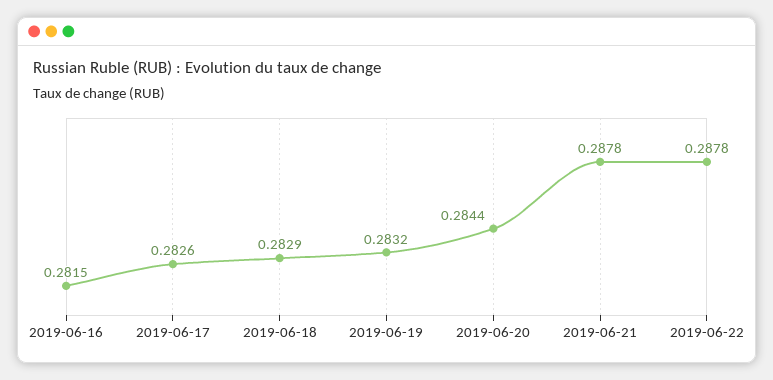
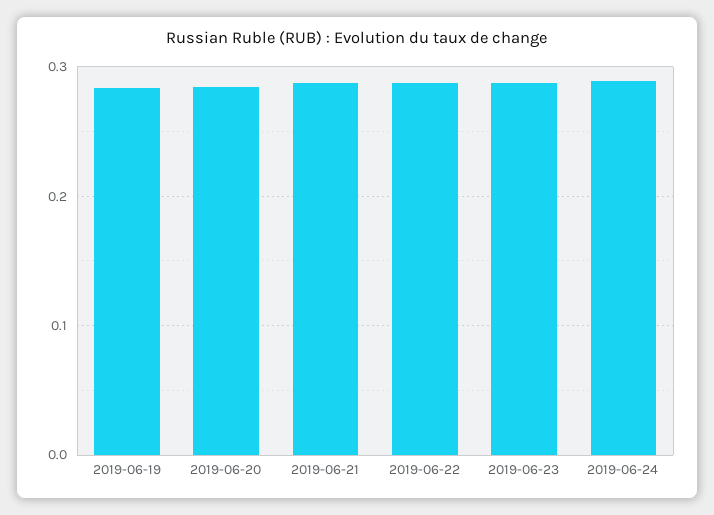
2019-06-16: 0.2815 -> none
2019-06-17: 0.2826 -> none
2019-06-18: 0.2829 -> none
2019-06-23: none -> 0.29
2019-06-24: none -> 0.29

